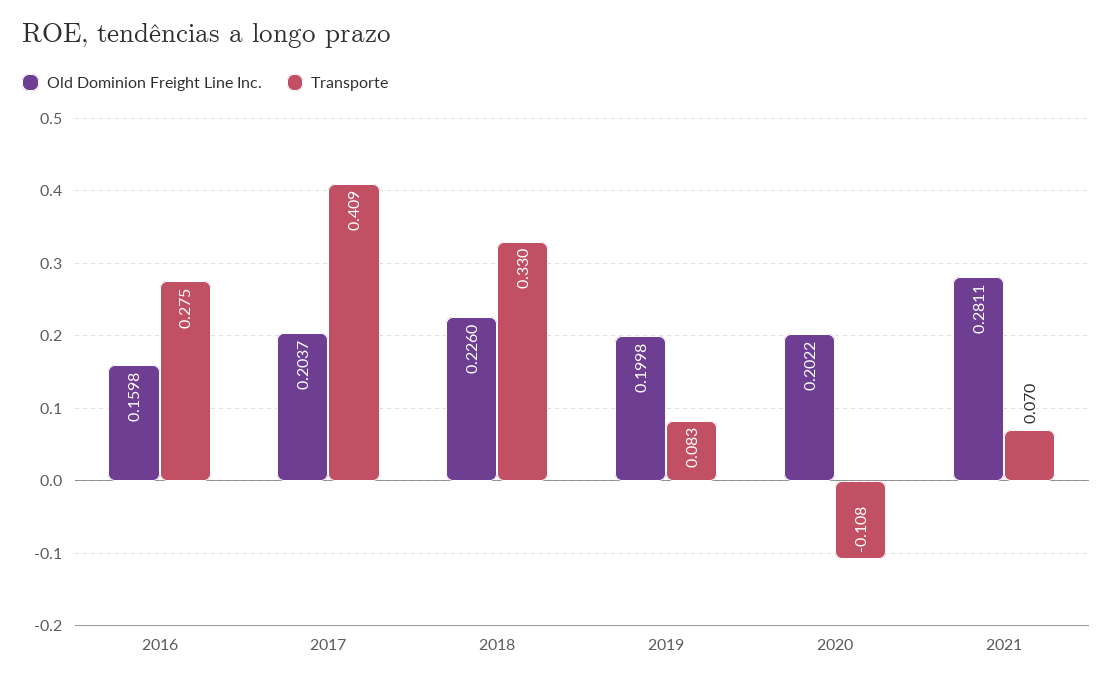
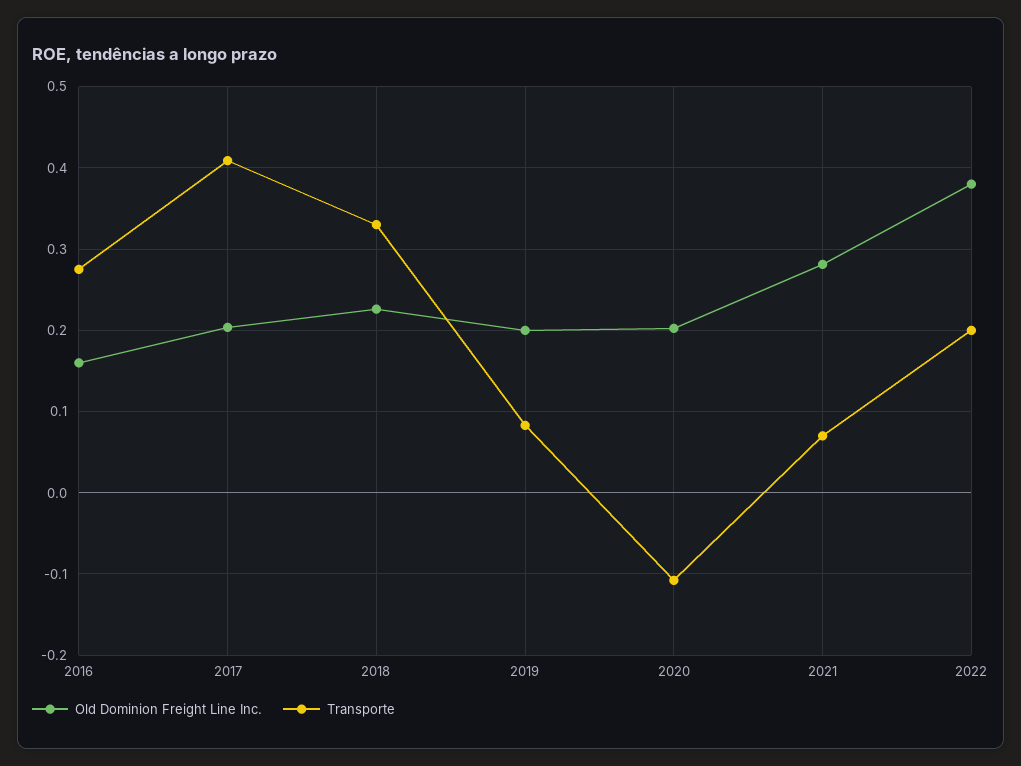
Old Dominion Freight Line Inc., 2022: none -> 0.38
Transporte, 2022: none -> 0.2

